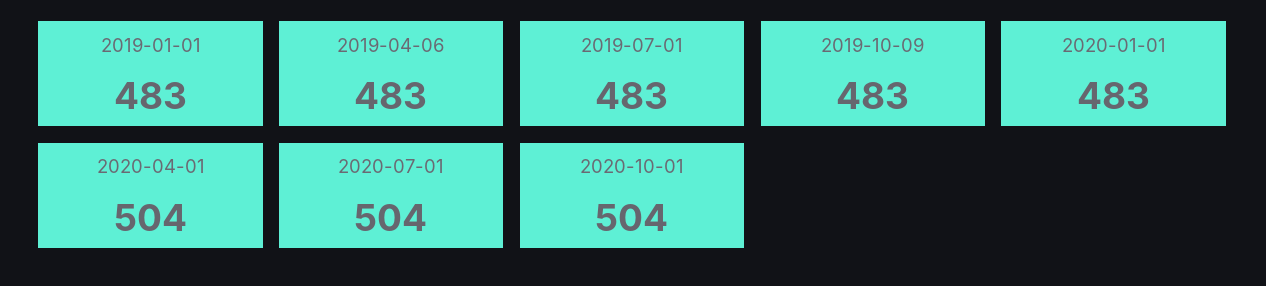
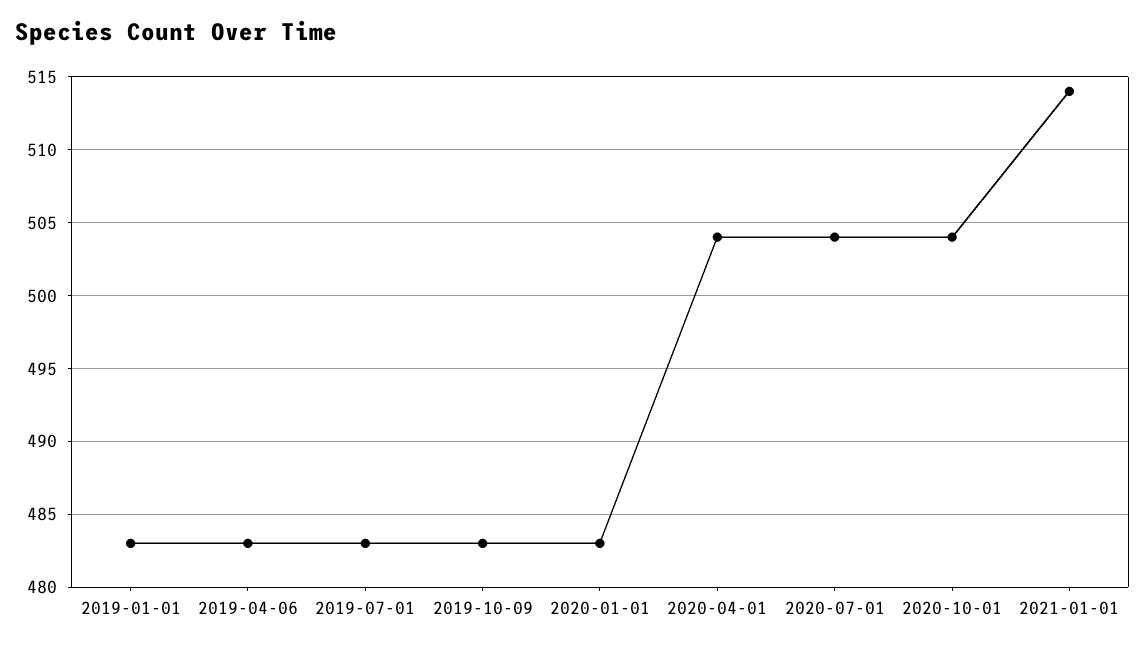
2021-01-01: none -> 514

